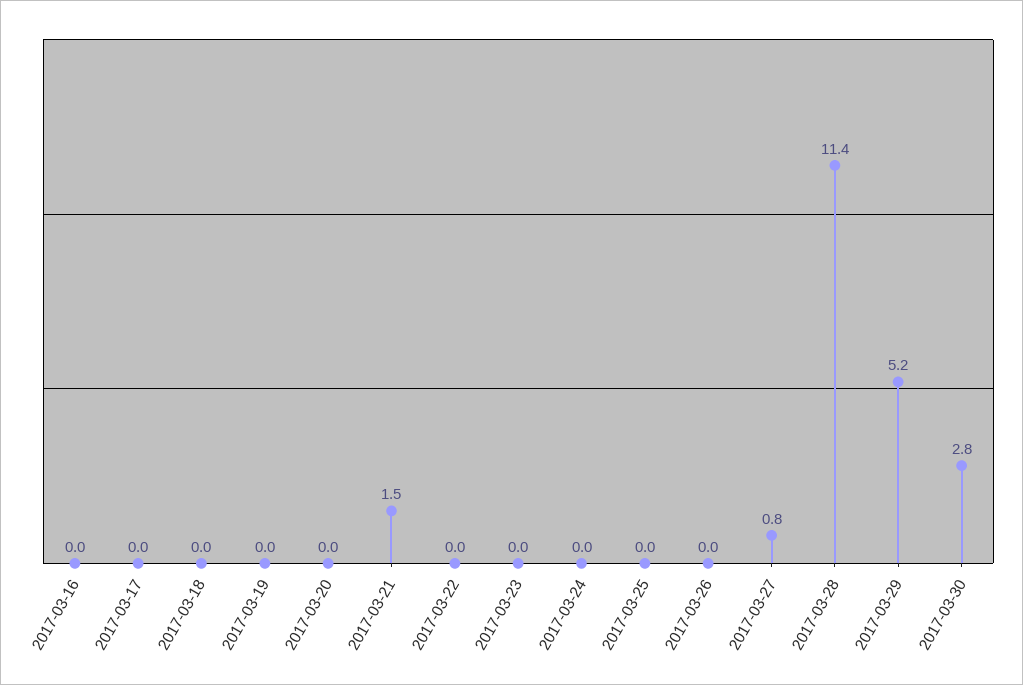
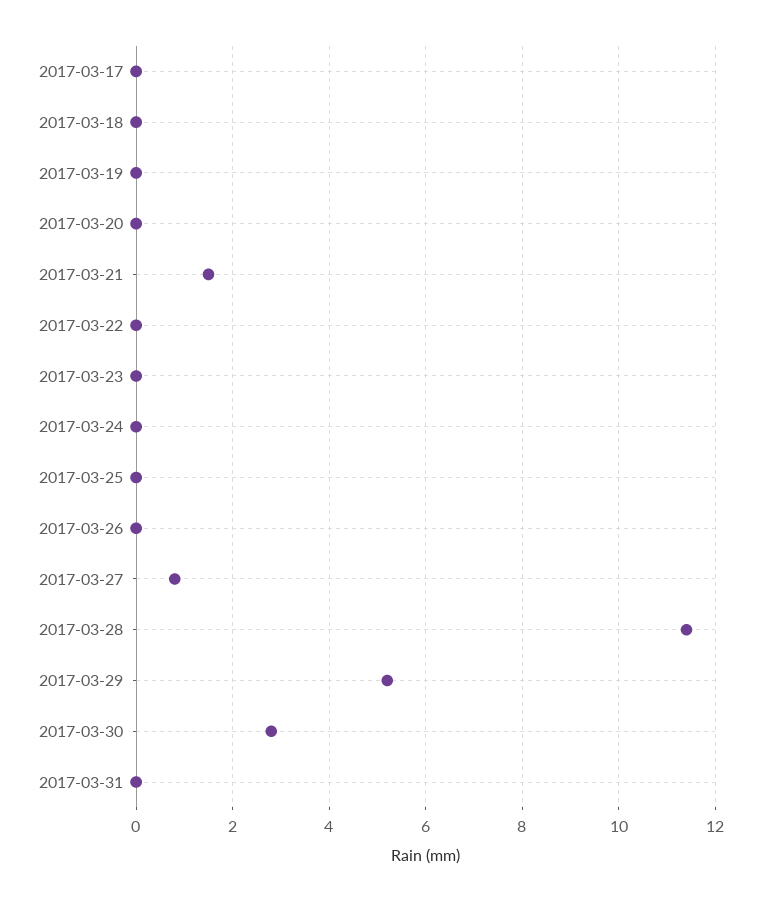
2017-03-16: 0 -> none
2017-03-31: none -> 0

